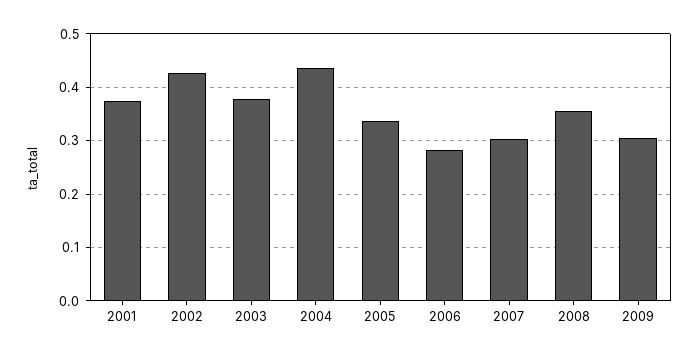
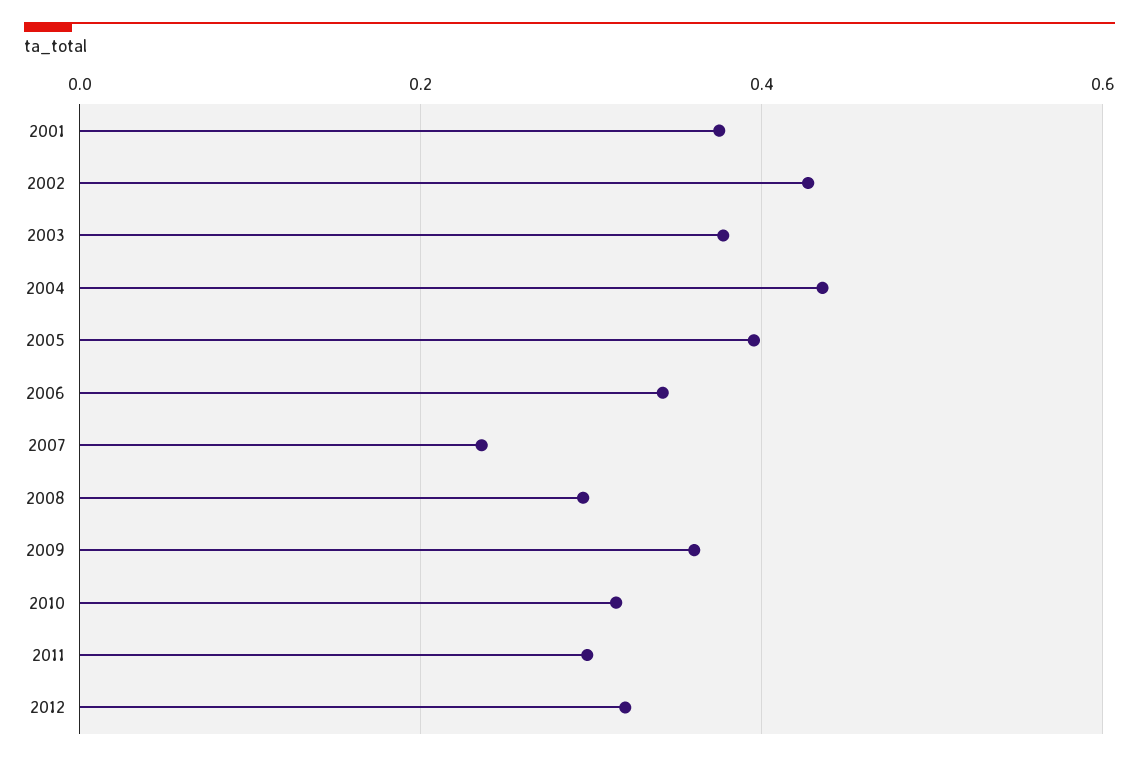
2005: 0.34 -> 0.4
2006: 0.28 -> 0.34
2007: 0.3 -> 0.24
2008: 0.36 -> 0.3
2009: 0.3 -> 0.36
2010: none -> 0.32
2011: none -> 0.3
2012: none -> 0.32

